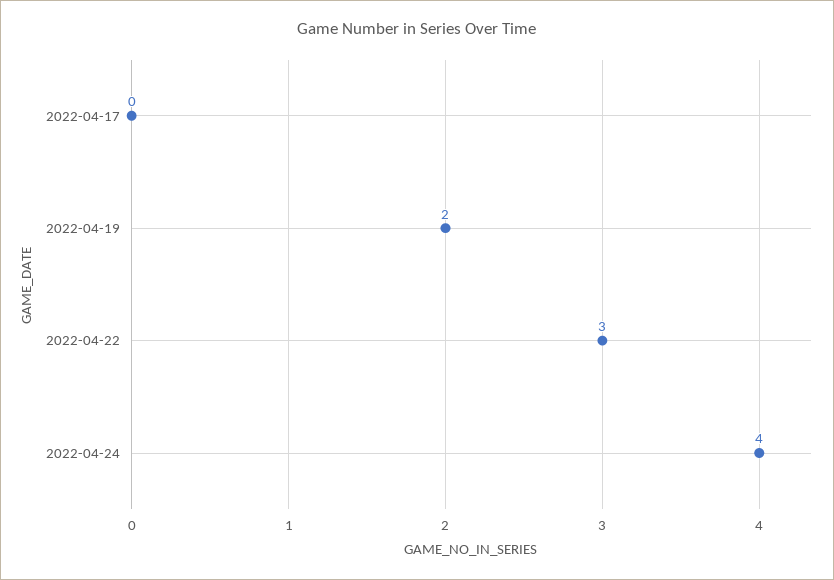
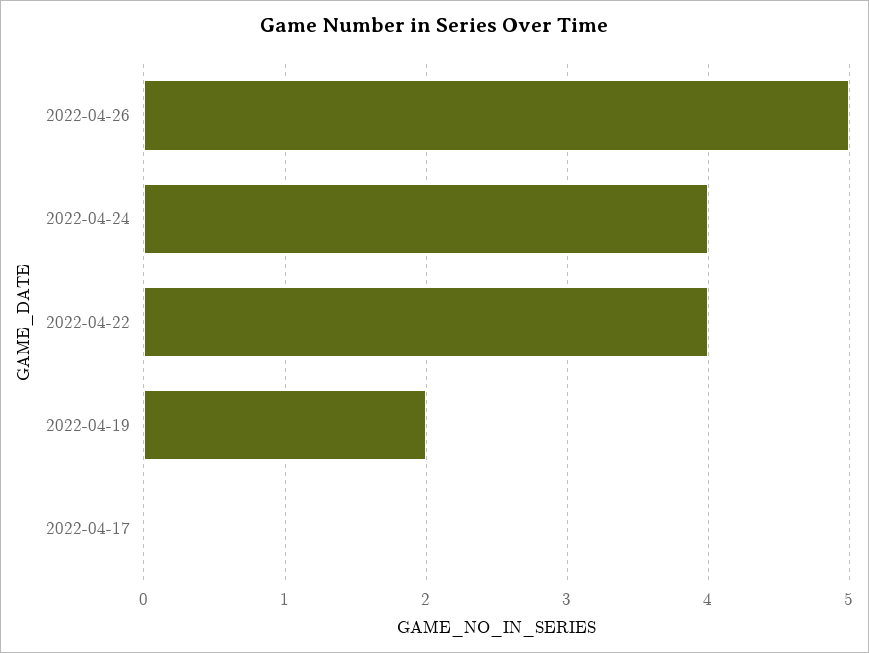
2022-04-22: 3 -> 4
2022-04-26: none -> 5

